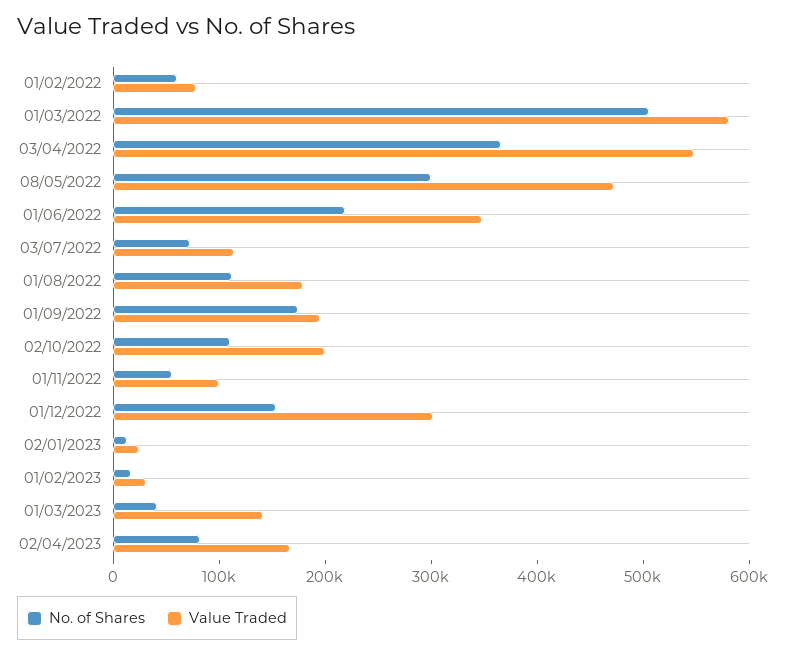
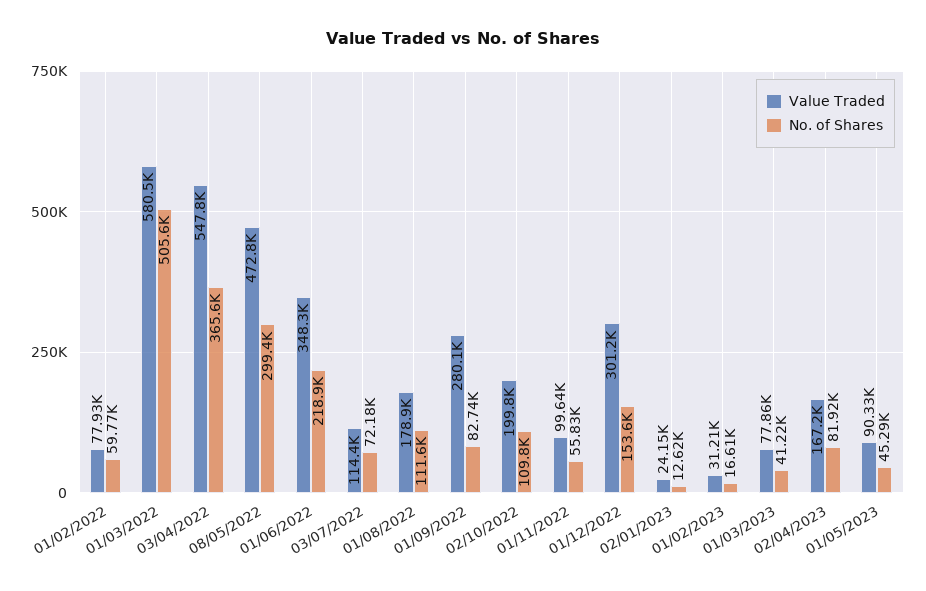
No. of Shares, 01/09/2022: 180000 -> 82740
Value Traded, 01/09/2022: 200000 -> 280100
Value Traded, 01/03/2023: 140000 -> 77860
Value Traded, 01/05/2023: none -> 90330
No. of Shares, 01/05/2023: none -> 45290

